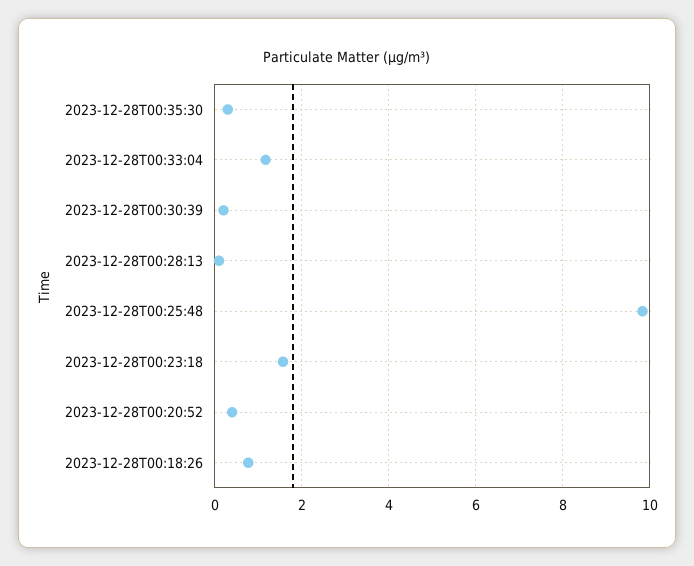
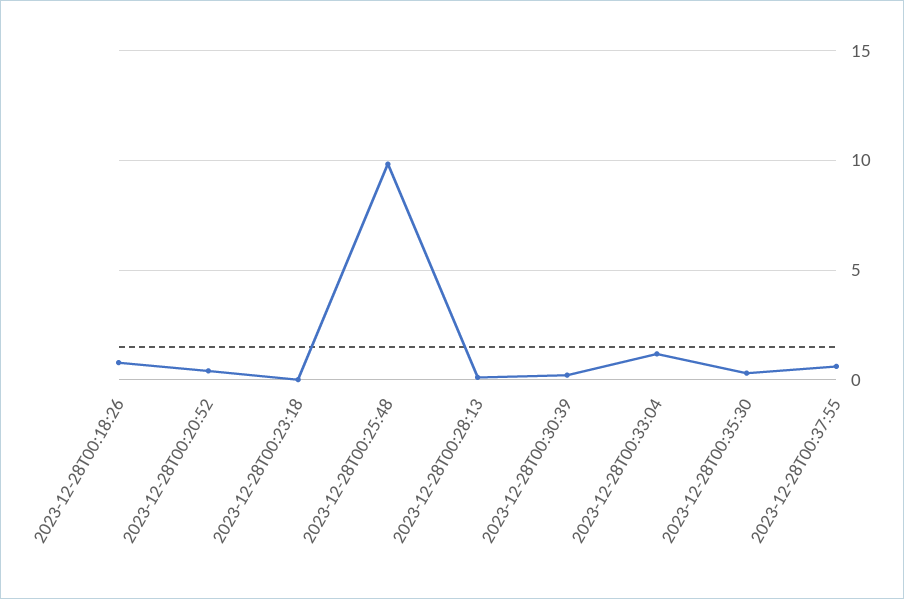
2023-12-28T00:23:18: 1.6 -> 0
2023-12-28T00:37:55: none -> 0.5

